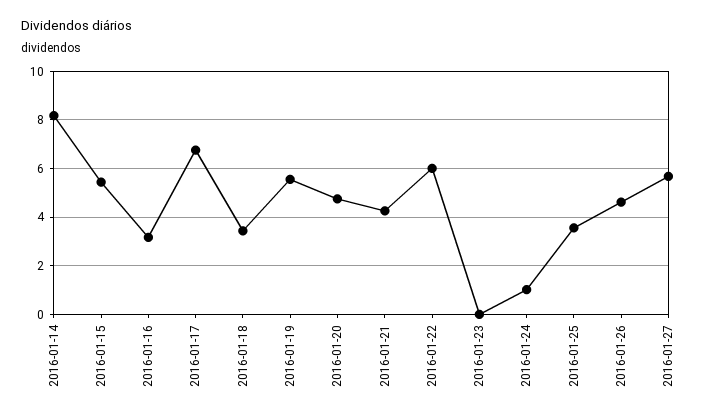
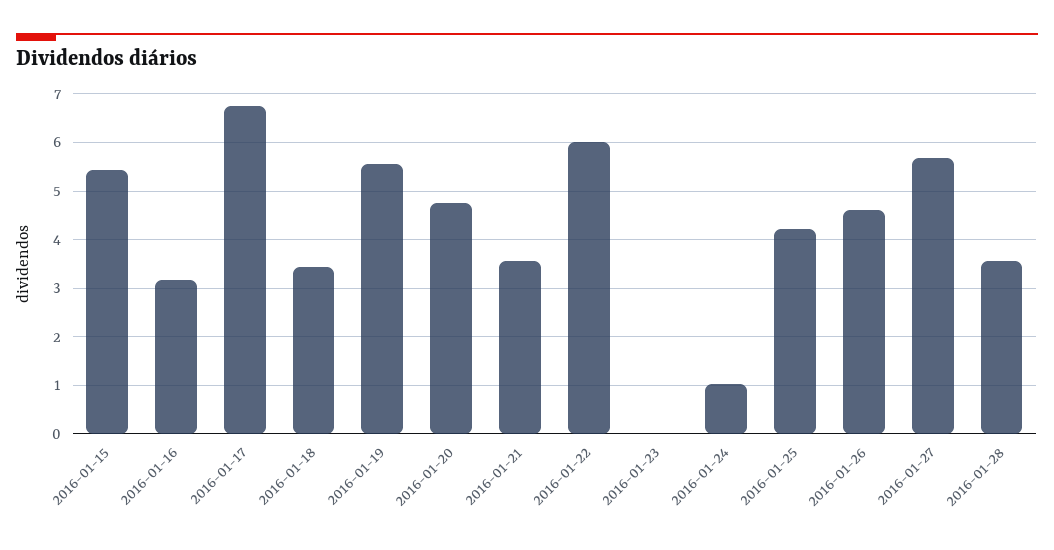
2016-01-14: 8.25 -> none
2016-01-21: 4.25 -> 3.6
2016-01-25: 3.5 -> 4.2
2016-01-28: none -> 3.6

